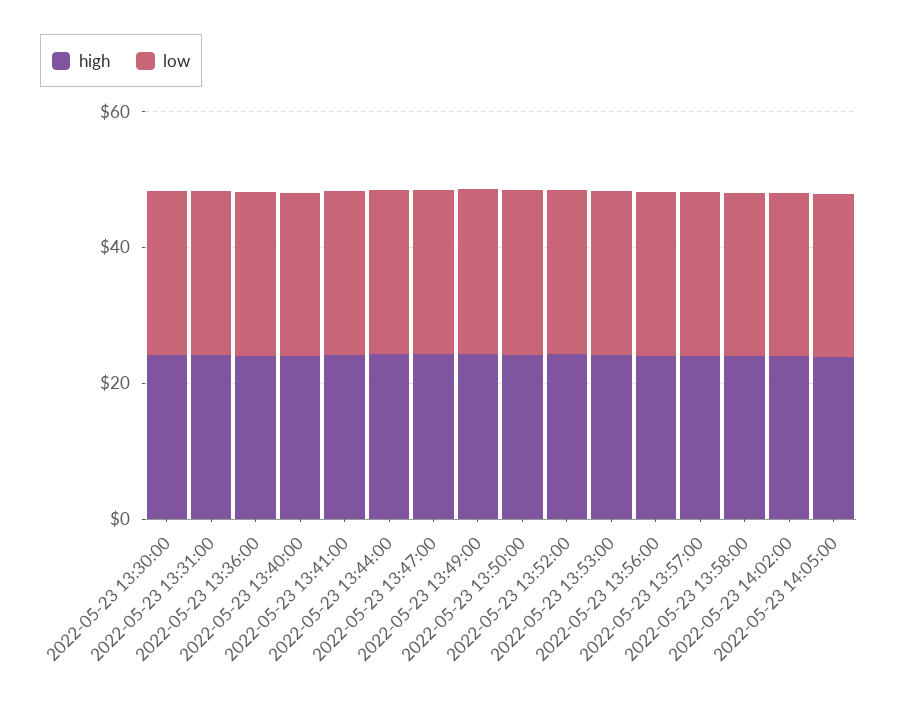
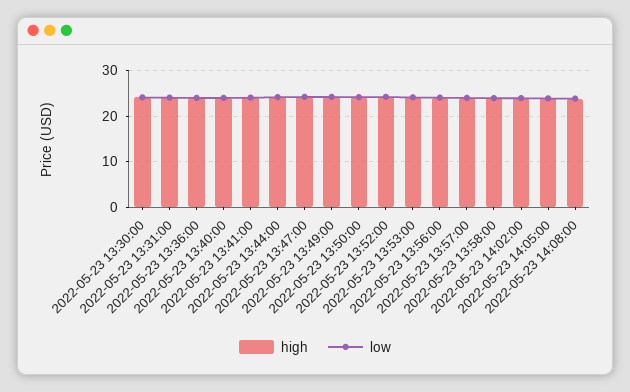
high, 2022-05-23 14:08:00: none -> 24
low, 2022-05-23 14:08:00: none -> 24

